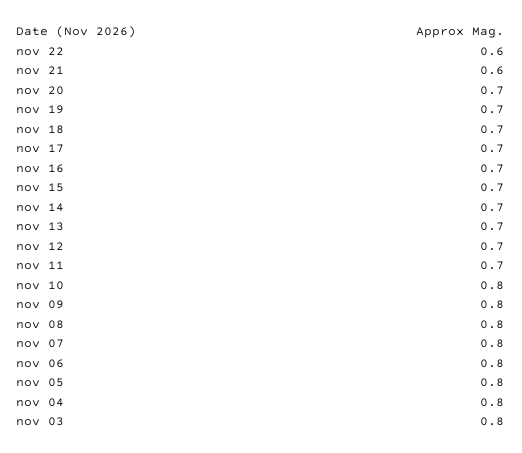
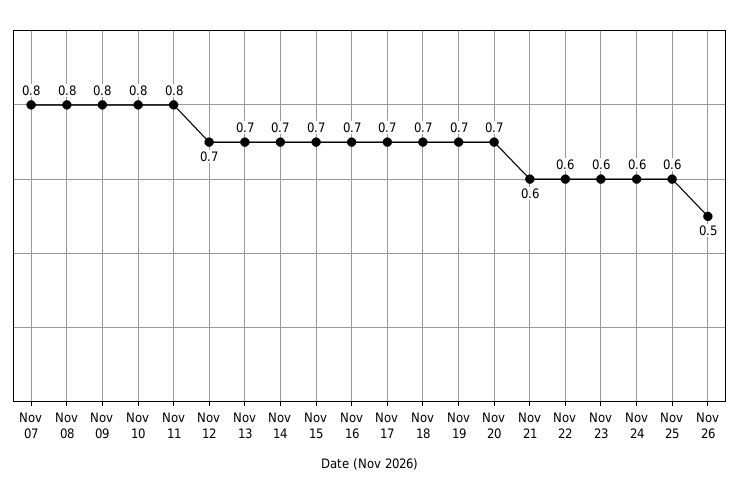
nov 11: 0.7 -> 0.8
nov 06: 0.8 -> none
nov 05: 0.8 -> none
nov 04: 0.8 -> none
nov 03: 0.8 -> none
Nov 23: none -> 0.6
Nov 24: none -> 0.6
Nov 25: none -> 0.6
Nov 26: none -> 0.5

